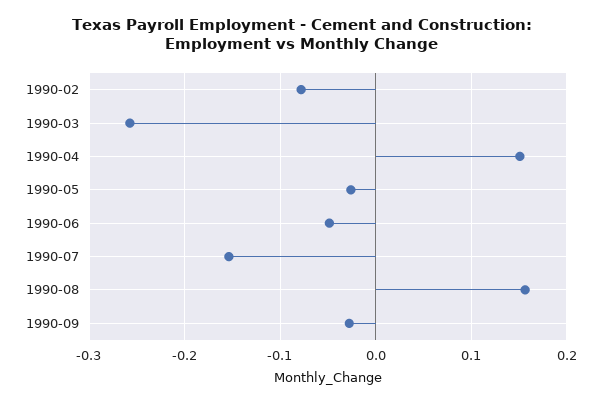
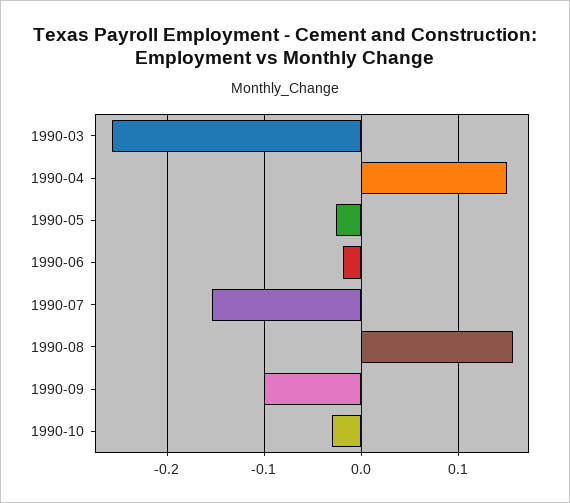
1990-02: -0.08 -> none
1990-06: -0.05 -> -0.02
1990-09: -0.03 -> -0.1
1990-10: none -> -0.03

